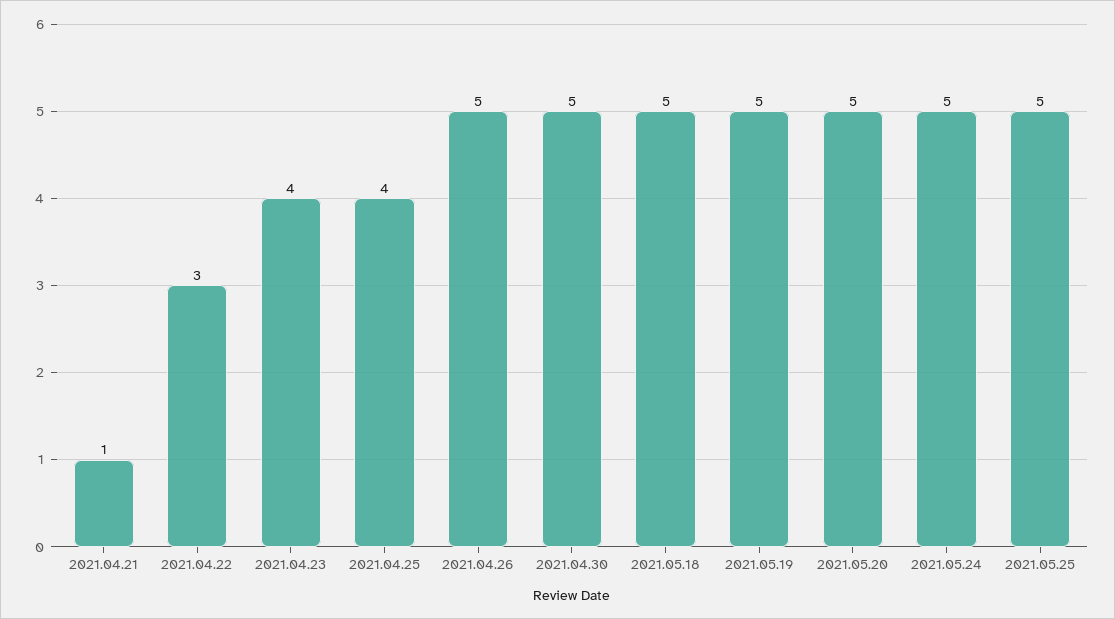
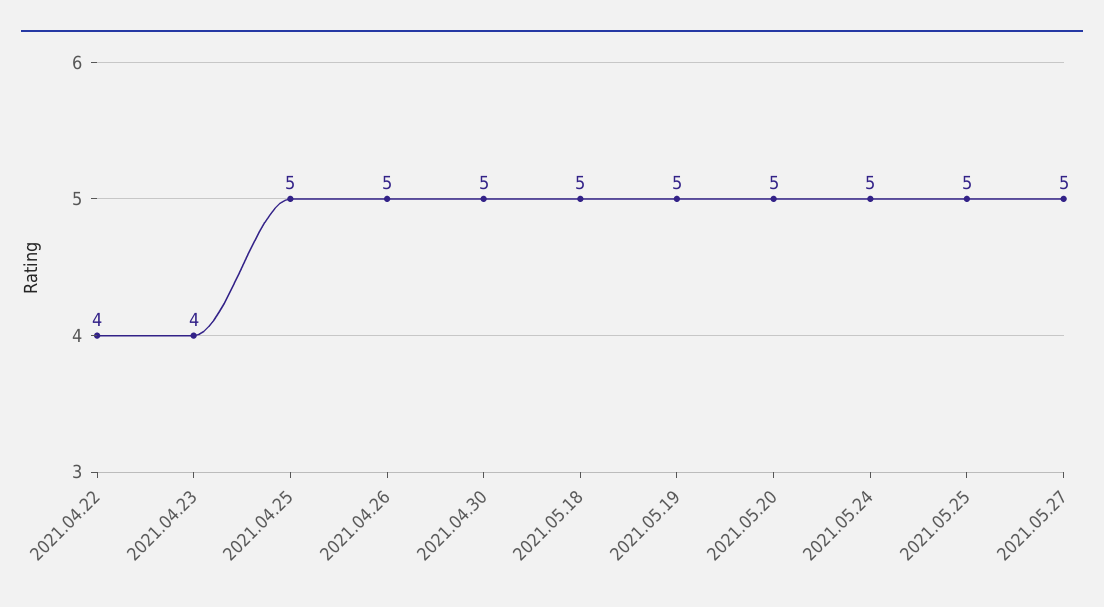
2021.04.21: 1 -> none
2021.04.22: 3 -> 4
2021.04.25: 4 -> 5
2021.05.27: none -> 5

